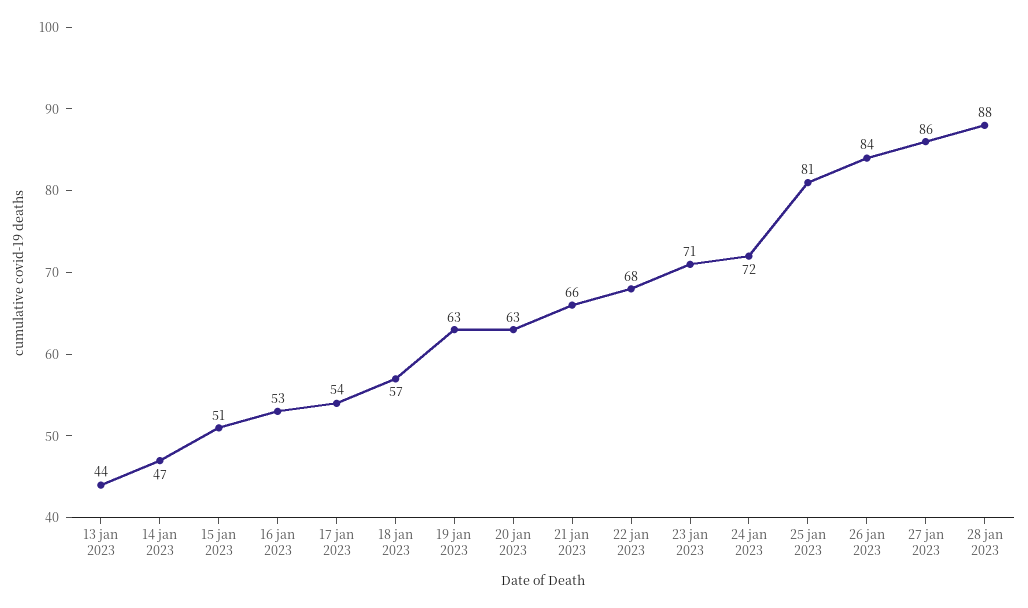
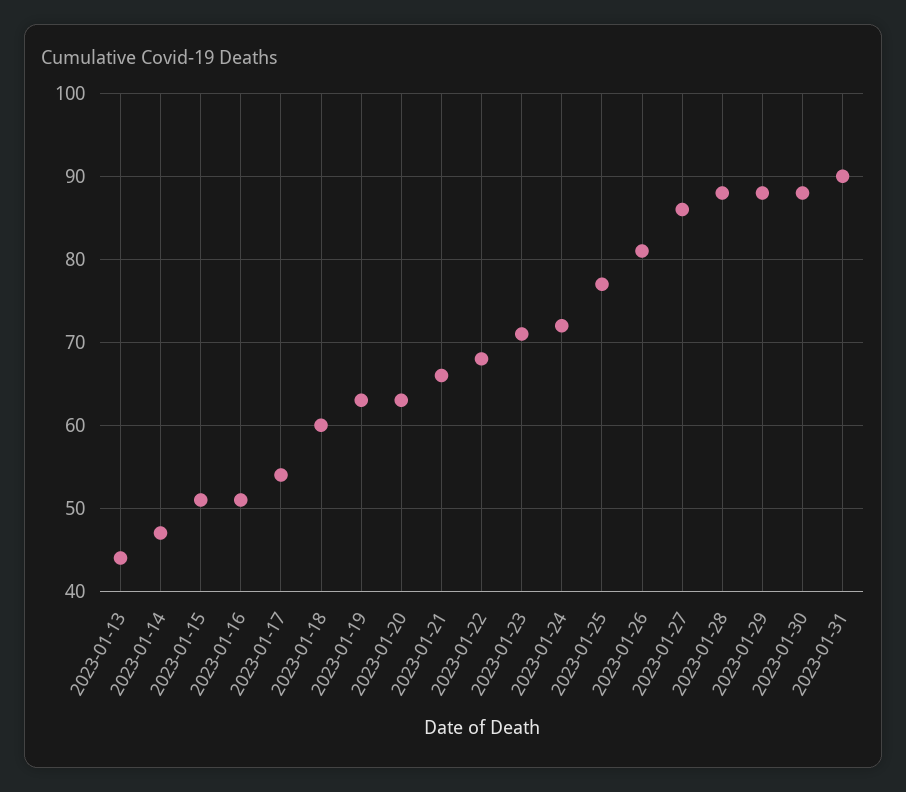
16 jan 2023: 53 -> 51
18 jan 2023: 57 -> 60
25 jan 2023: 81 -> 77
26 jan 2023: 84 -> 81
2023-01-29: none -> 88
2023-01-30: none -> 88
2023-01-31: none -> 90

